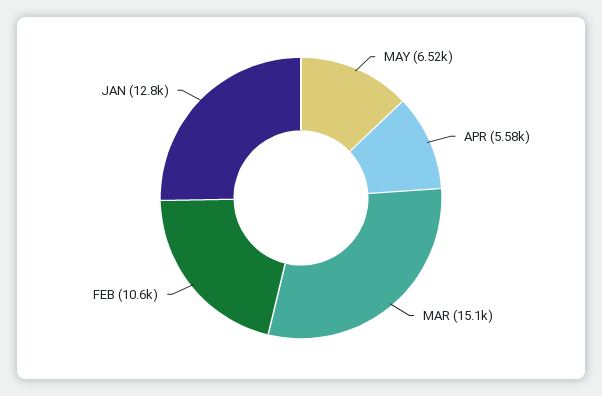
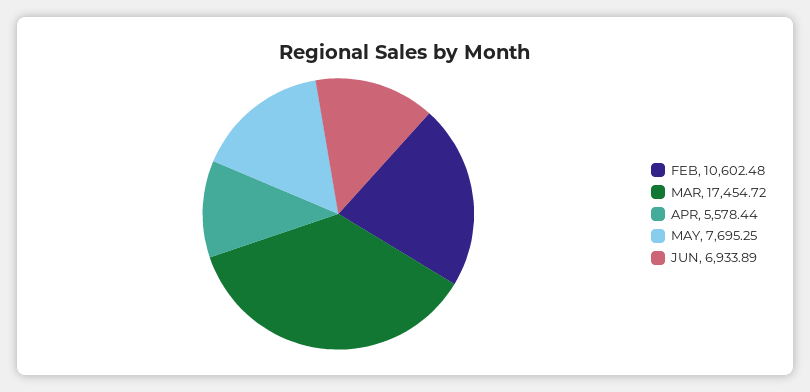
MAY: 6520 -> 7695.25
MAR: 15100 -> 17454.72
JAN: 12800 -> none
JUN: none -> 6933.89

